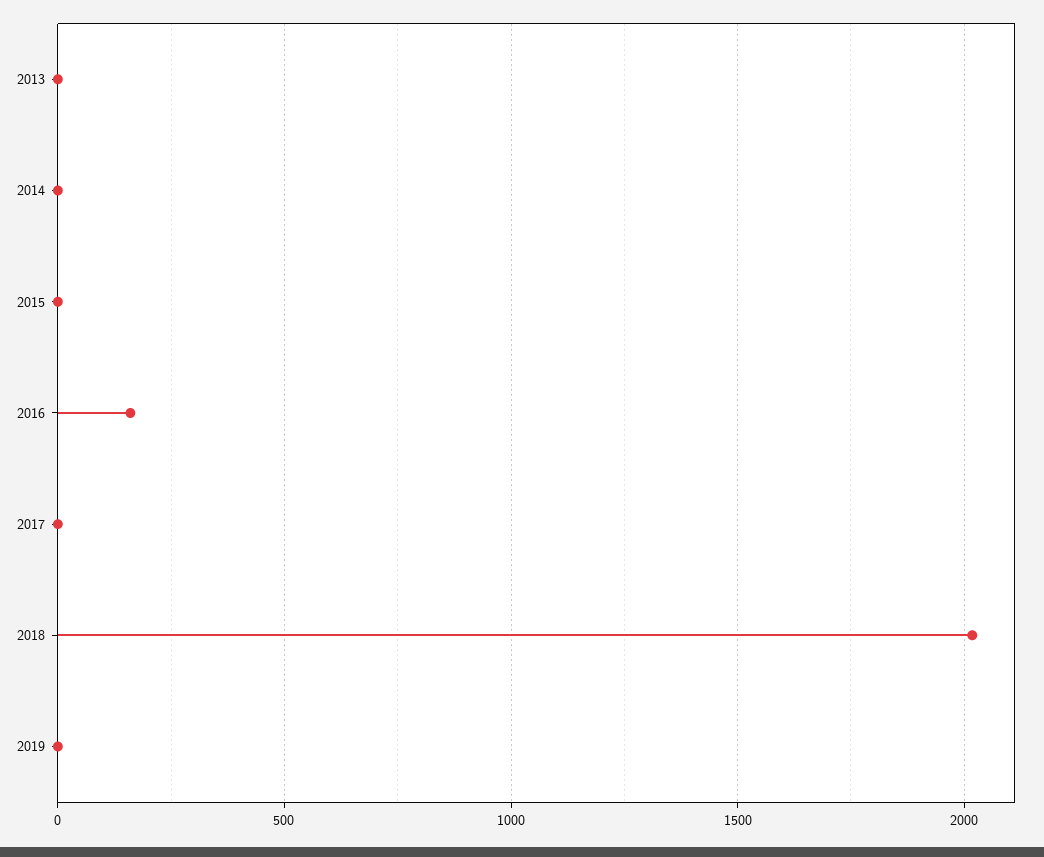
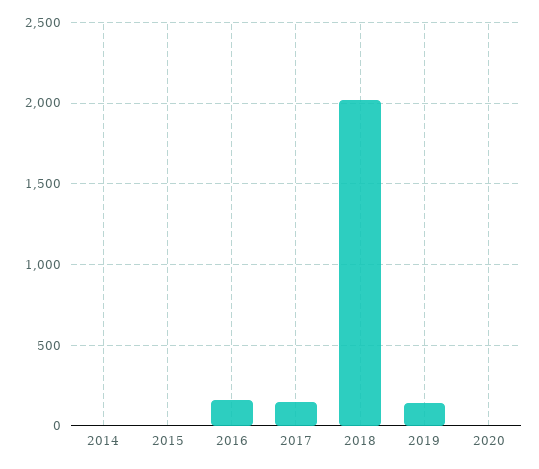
2013: 0 -> none
2017: 0 -> 150
2019: 0 -> 150
2020: none -> 0

